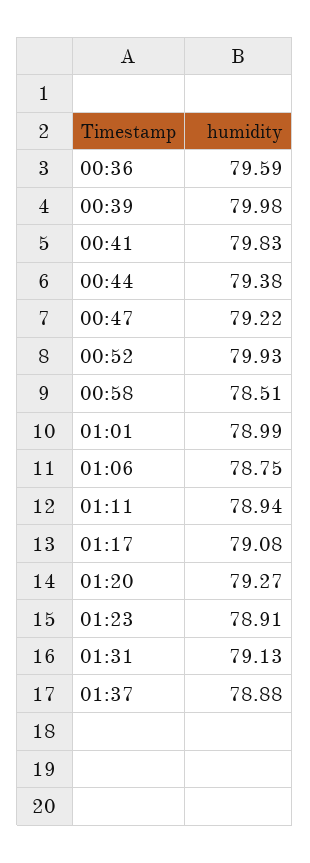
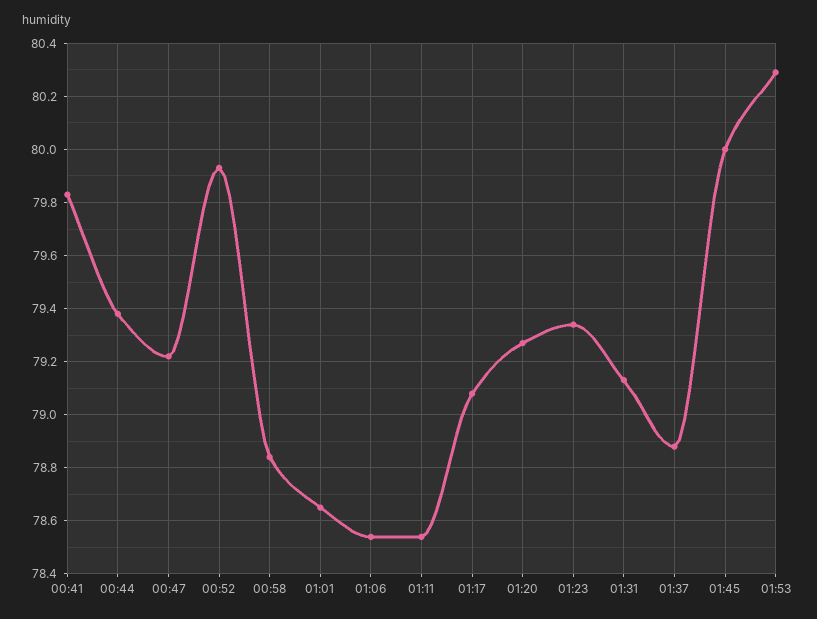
00:36: 79.59 -> none
00:39: 79.98 -> none
00:58: 78.51 -> 78.85
01:01: 78.99 -> 78.65
01:06: 78.75 -> 78.55
01:11: 78.94 -> 78.55
01:23: 78.91 -> 79.35
01:45: none -> 80
01:53: none -> 80.3

